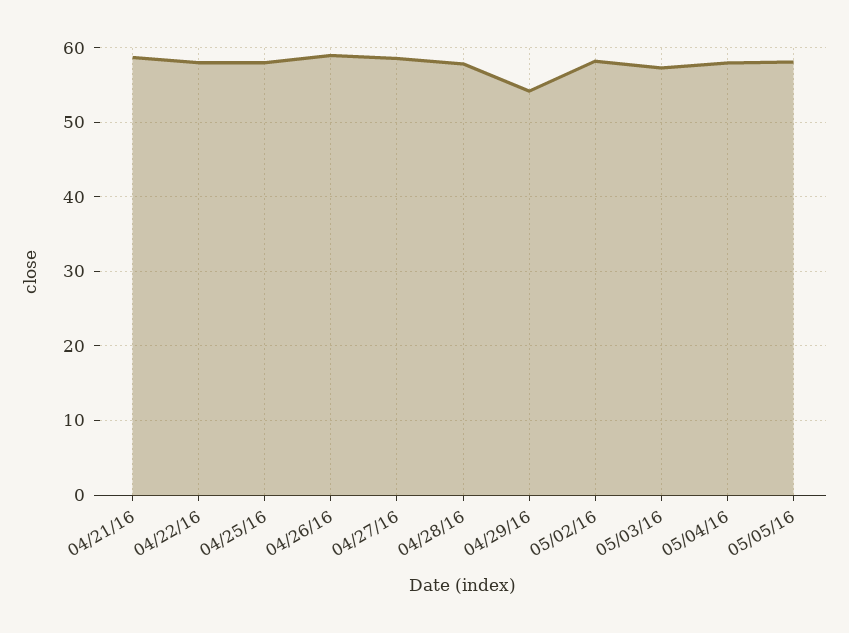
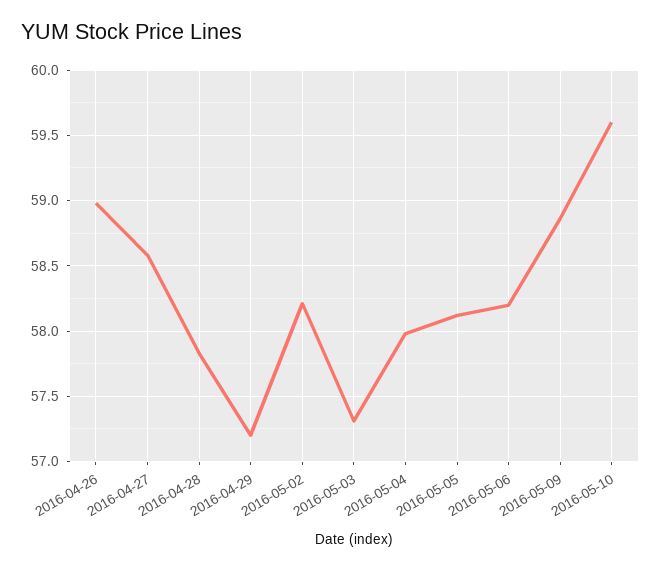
04/21/16: 59 -> none
04/22/16: 58 -> none
04/25/16: 58 -> none
04/29/16: 54 -> 57.2
2016-05-06: none -> 58.2
2016-05-09: none -> 58.85
2016-05-10: none -> 59.6

